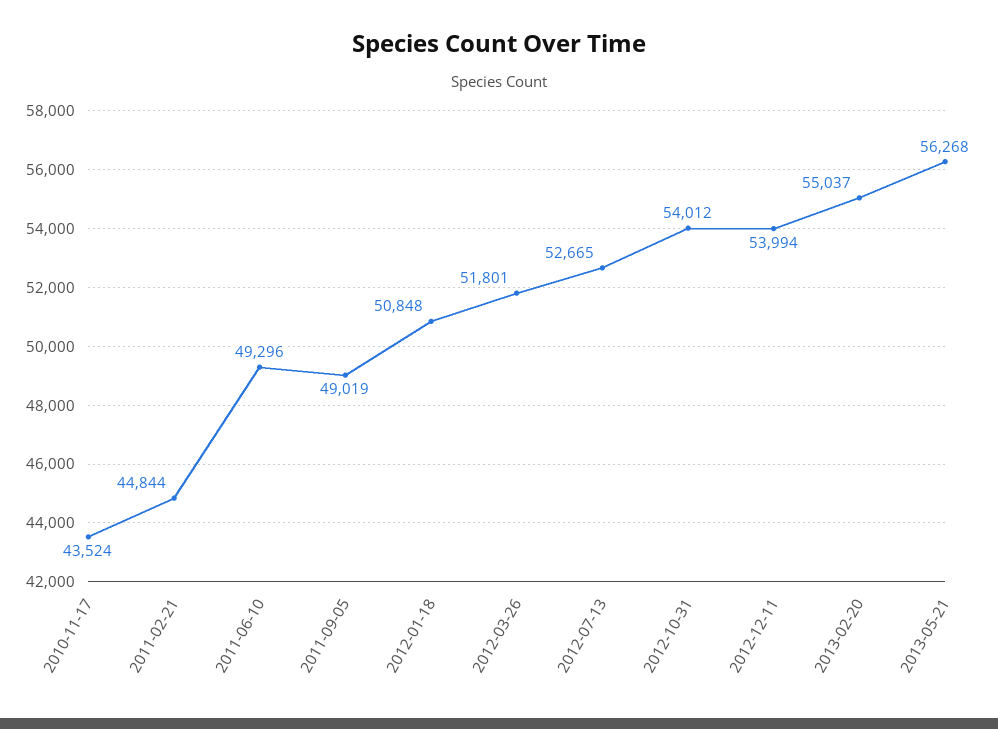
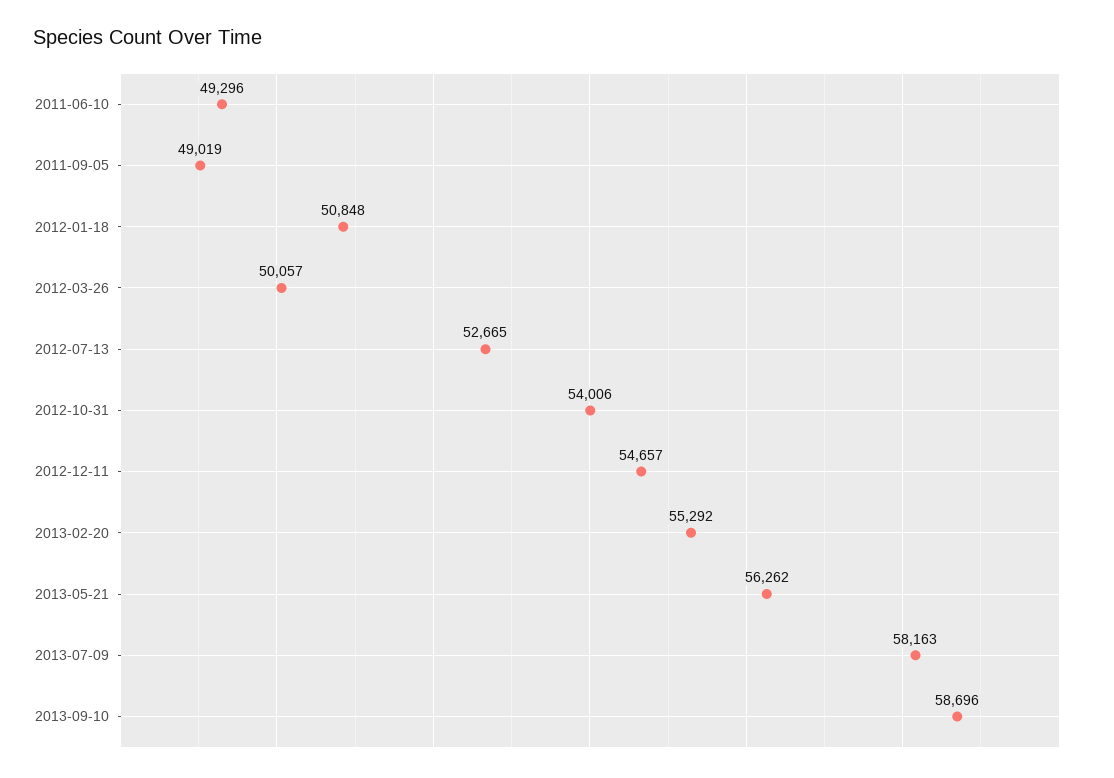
2010-11-17: 43524 -> none
2011-02-21: 44844 -> none
2012-03-26: 51801 -> 50057
2012-10-31: 54012 -> 54006
2012-12-11: 53994 -> 54657
2013-02-20: 55037 -> 55292
2013-05-21: 56268 -> 56262
2013-07-09: none -> 58163
2013-09-10: none -> 58696

